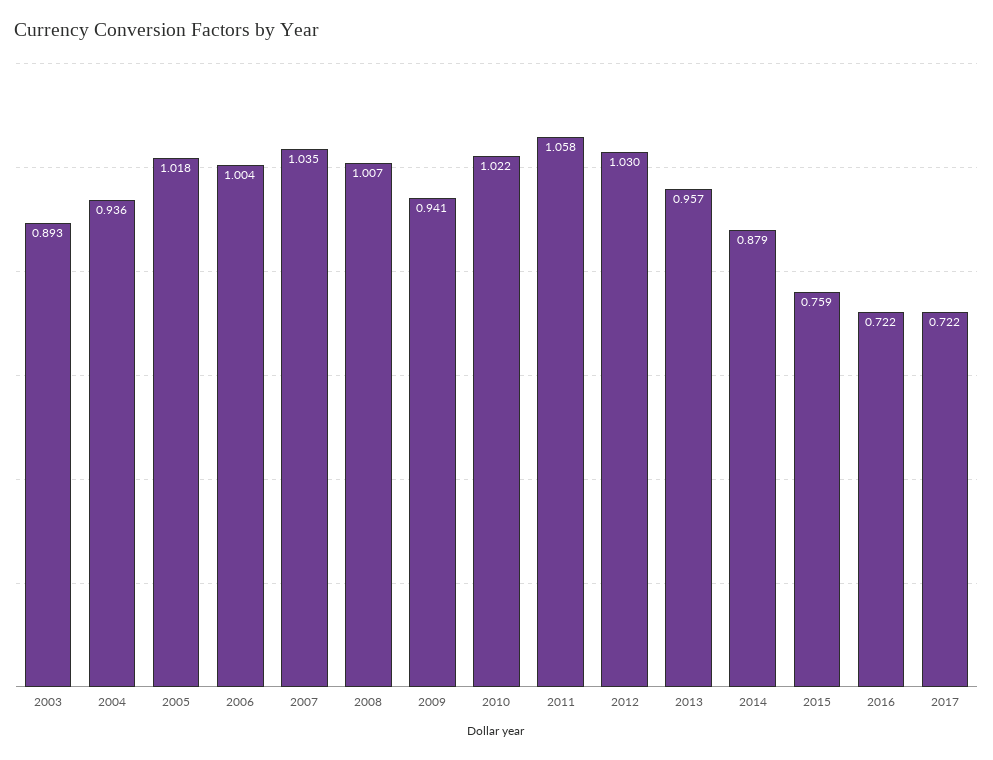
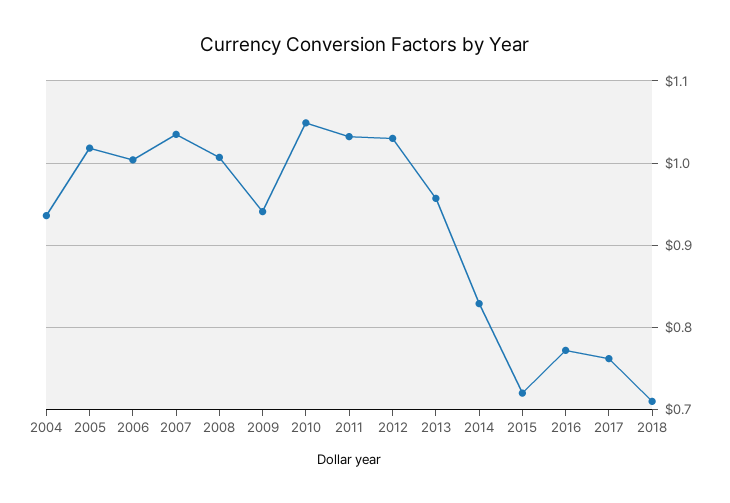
2003: 0.893 -> none
2010: 1.022 -> 1.05
2011: 1.058 -> 1.03
2014: 0.879 -> 0.83
2015: 0.759 -> 0.72
2016: 0.722 -> 0.77
2017: 0.722 -> 0.76
2018: none -> 0.71

